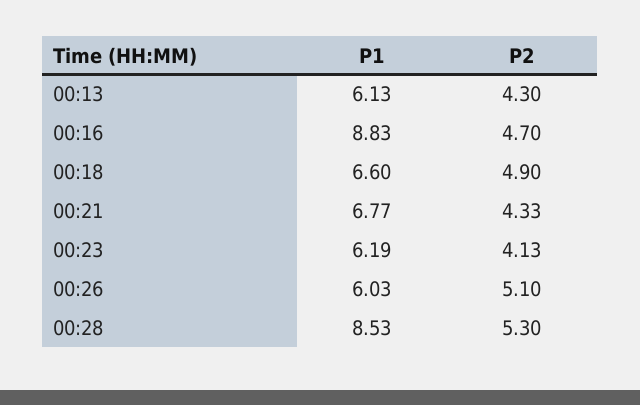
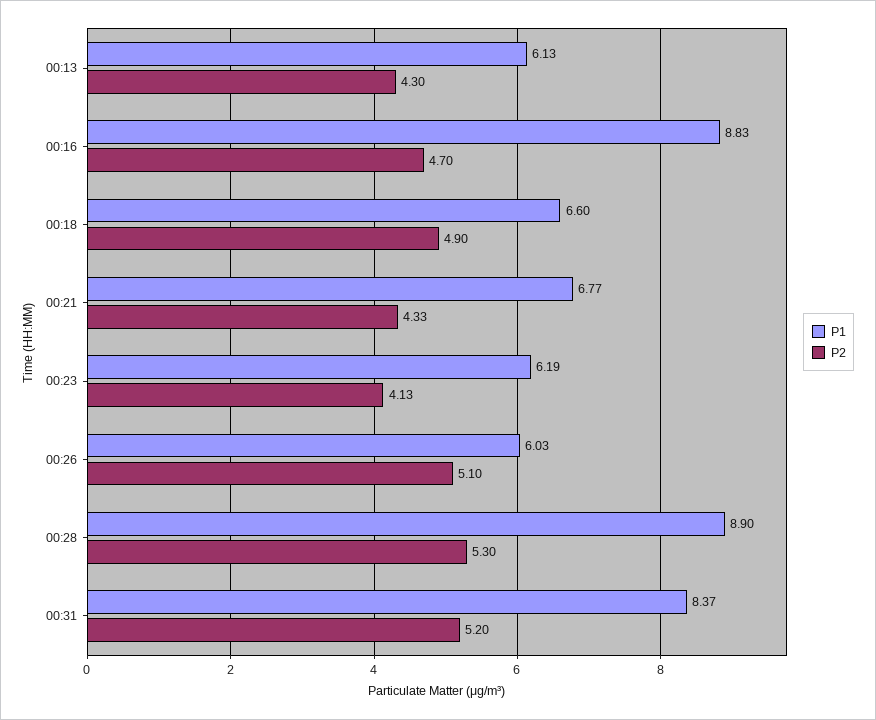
P1, 00:28: 8.53 -> 8.9
P1, 00:31: none -> 8.37
P2, 00:31: none -> 5.2

